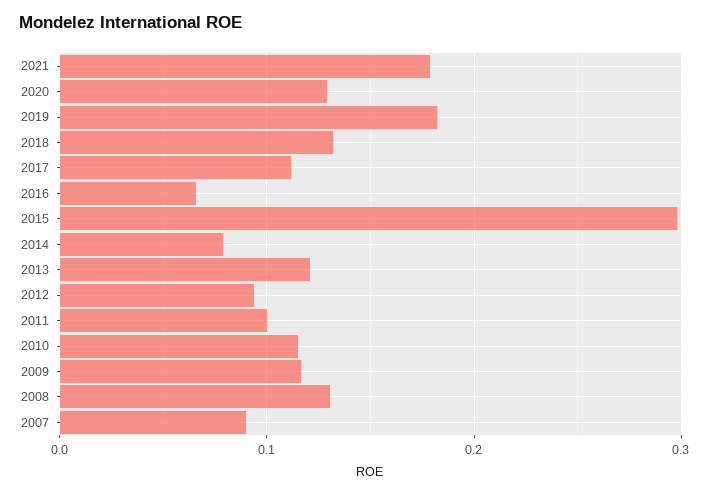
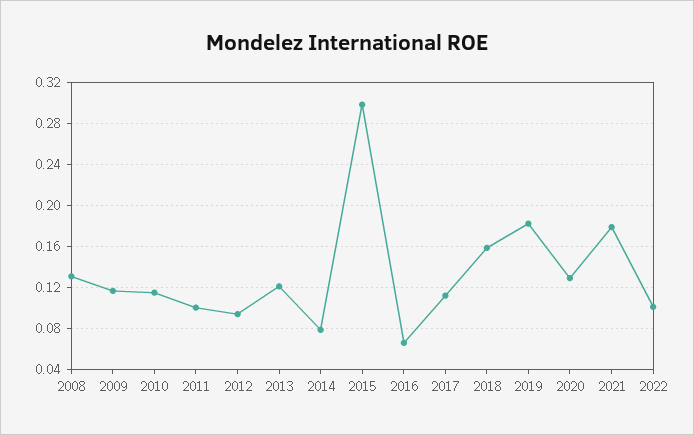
2018: 0.13 -> 0.16
2007: 0.09 -> none
2022: none -> 0.1

